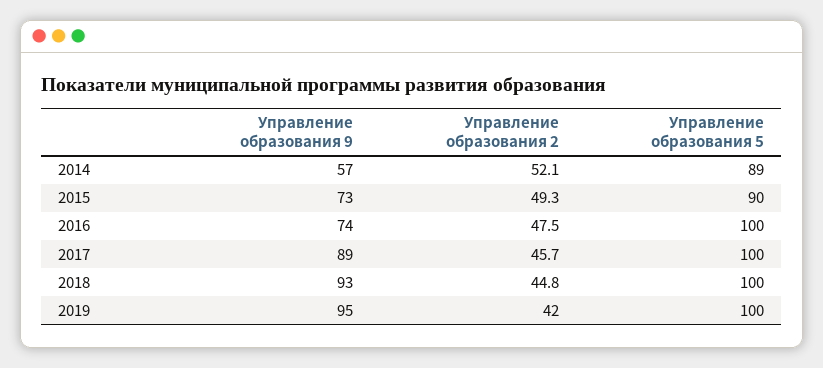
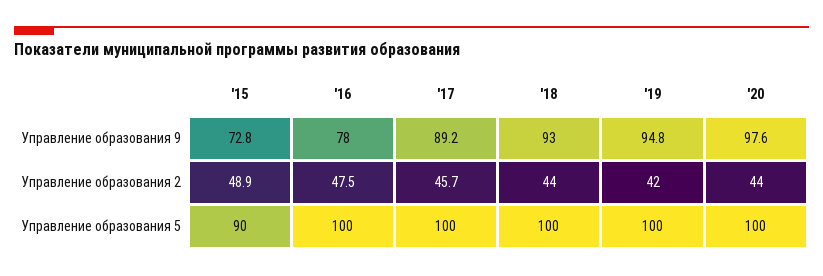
Управление образования 9, 2014: 57 -> none
Управление образования 2, 2014: 52.1 -> none
Управление образования 5, 2014: 89 -> none
Управление образования 2, 2015: 49.3 -> 48.9
Управление образования 9, 2016: 74 -> 78
Управление образования 2, 2018: 44.8 -> 44
Управление образования 9, '20: none -> 97.6
Управление образования 2, '20: none -> 44
Управление образования 5, '20: none -> 100

